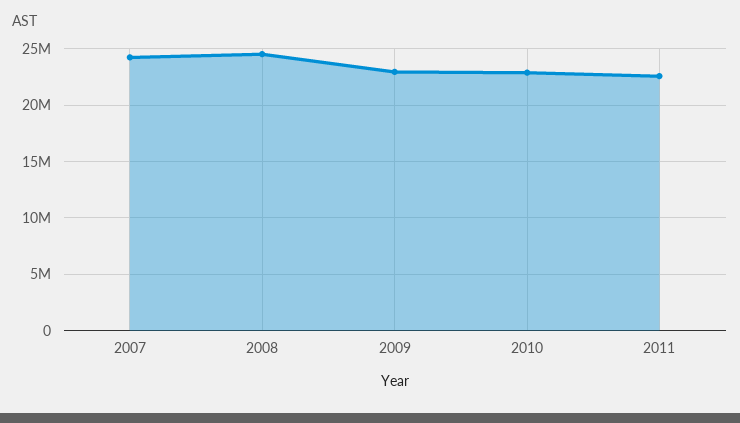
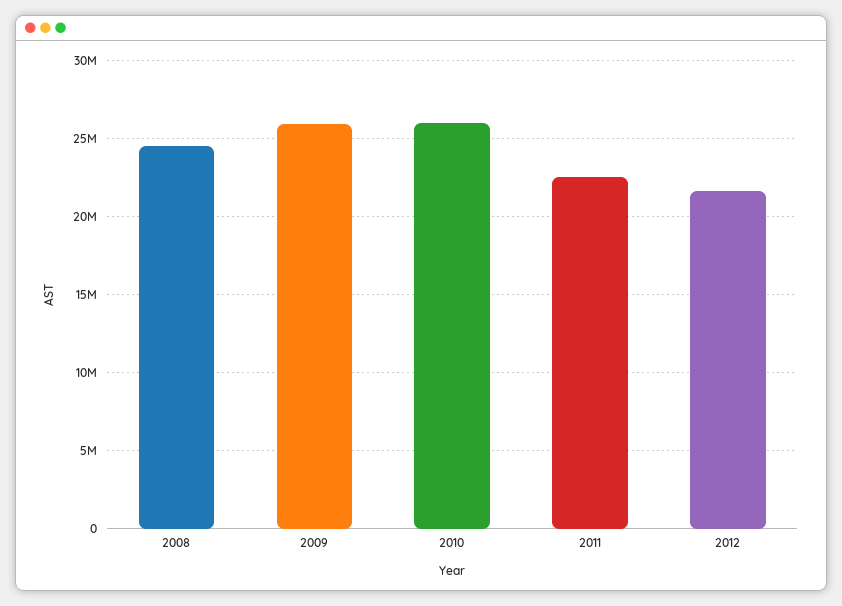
2007: 24000000 -> none
2009: 23000000 -> 26000000
2010: 23000000 -> 26000000
2012: none -> 21500000

